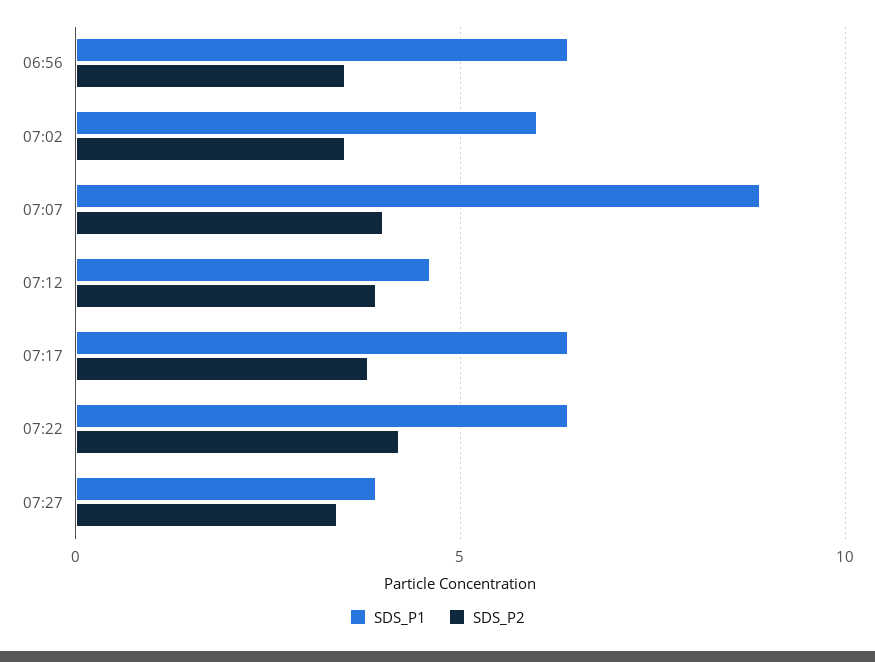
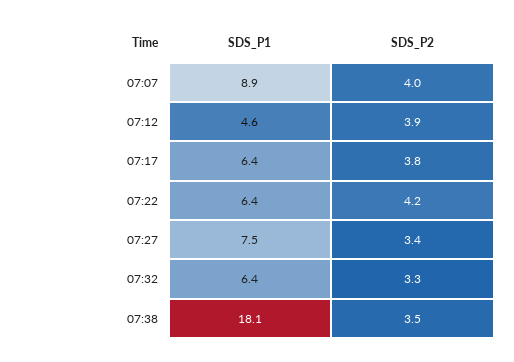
SDS_P1, 06:56: 6.5 -> none
SDS_P2, 06:56: 3.5 -> none
SDS_P1, 07:02: 6 -> none
SDS_P2, 07:02: 3.5 -> none
SDS_P1, 07:27: 4 -> 7.5
SDS_P1, 07:32: none -> 6.4
SDS_P2, 07:32: none -> 3.3
SDS_P1, 07:38: none -> 18.1
SDS_P2, 07:38: none -> 3.5

